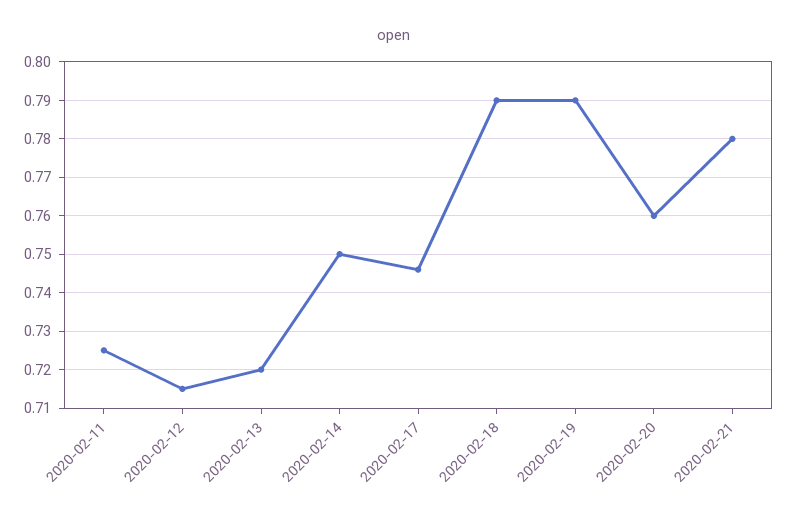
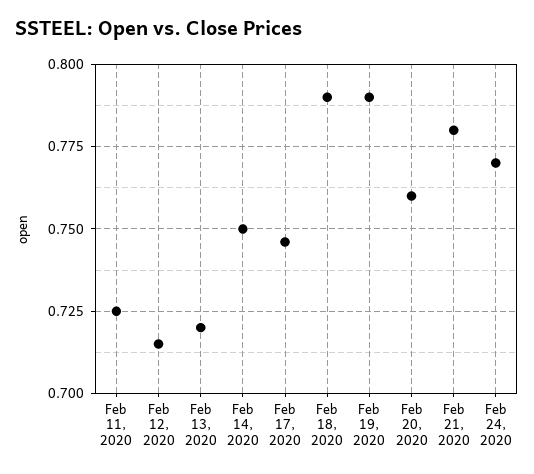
Feb 24, 2020: none -> 0.77

